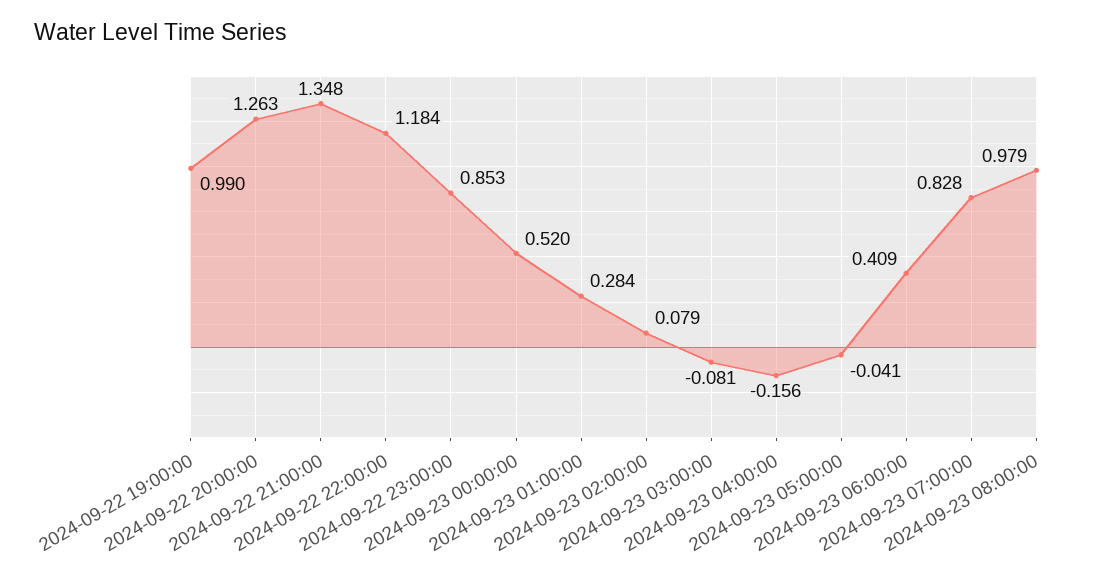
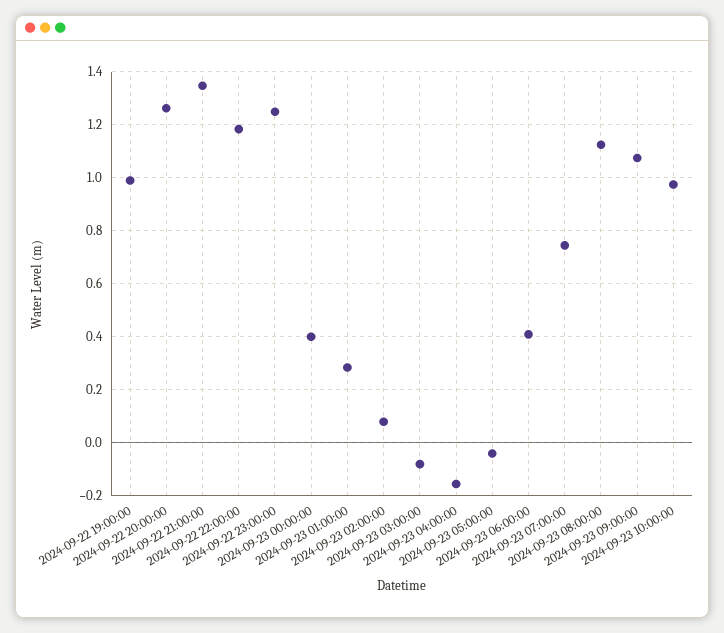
2024-09-22 23:00:00: 0.853 -> 1.25
2024-09-23 00:00:00: 0.52 -> 0.4
2024-09-23 07:00:00: 0.828 -> 0.75
2024-09-23 08:00:00: 0.979 -> 1.125
2024-09-23 09:00:00: none -> 1.075
2024-09-23 10:00:00: none -> 0.975

